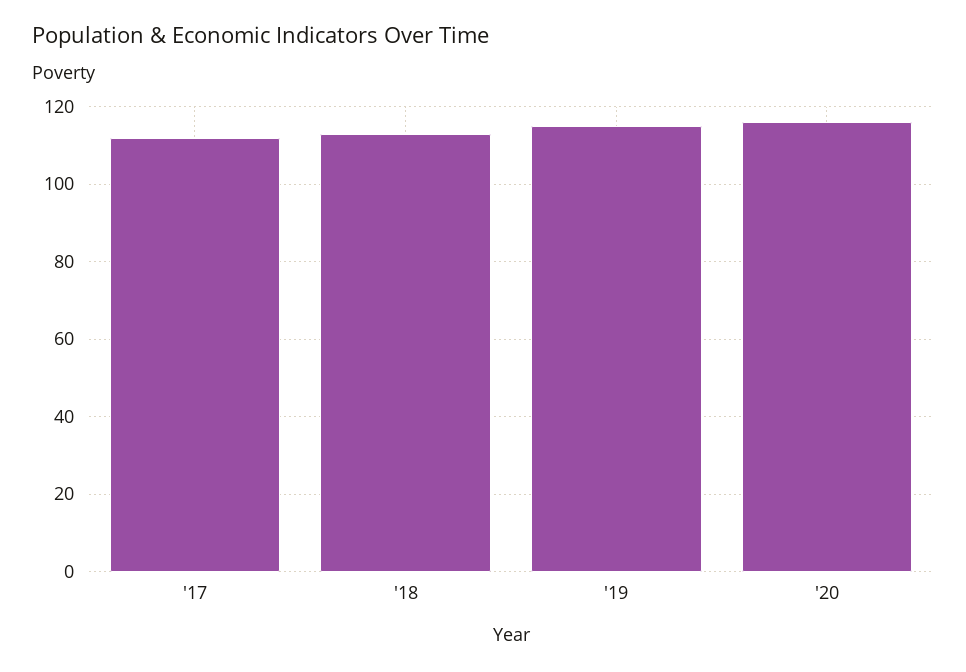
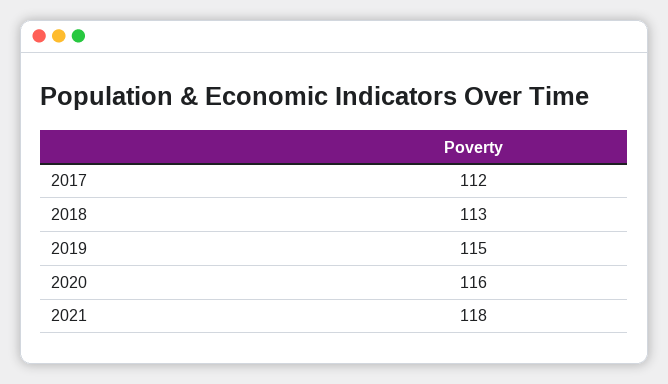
2021: none -> 118

